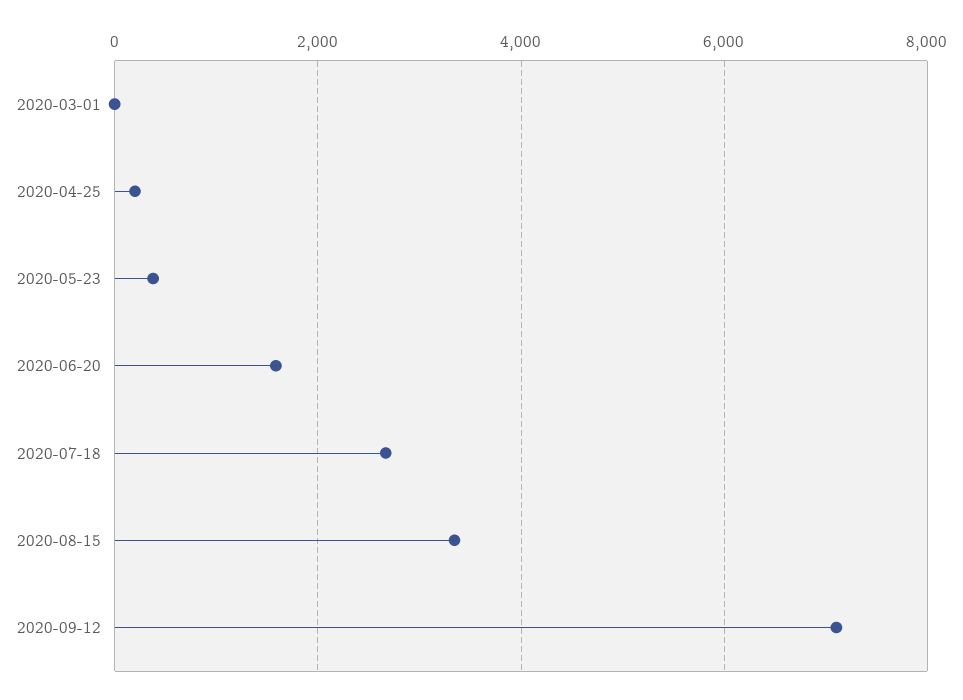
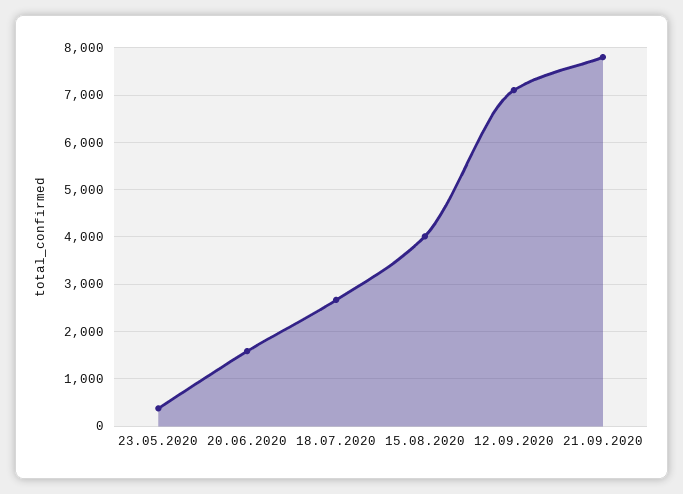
2020-03-01: 0 -> none
2020-04-25: 200 -> none
2020-08-15: 3400 -> 4000
21.09.2020: none -> 7800

